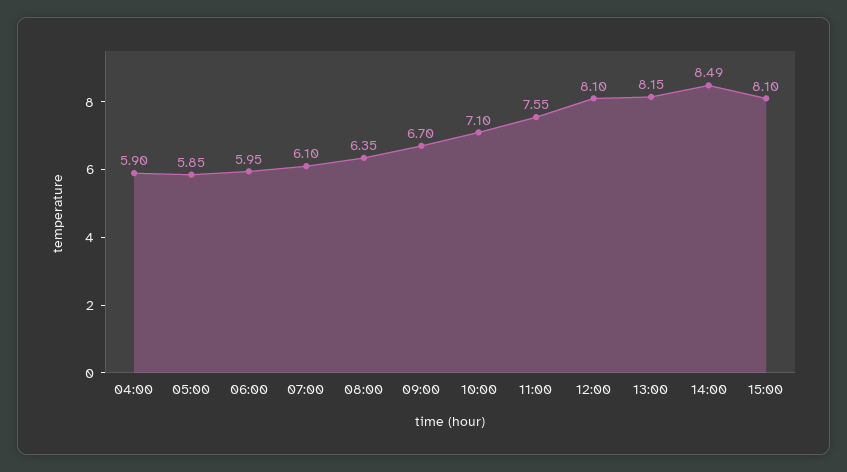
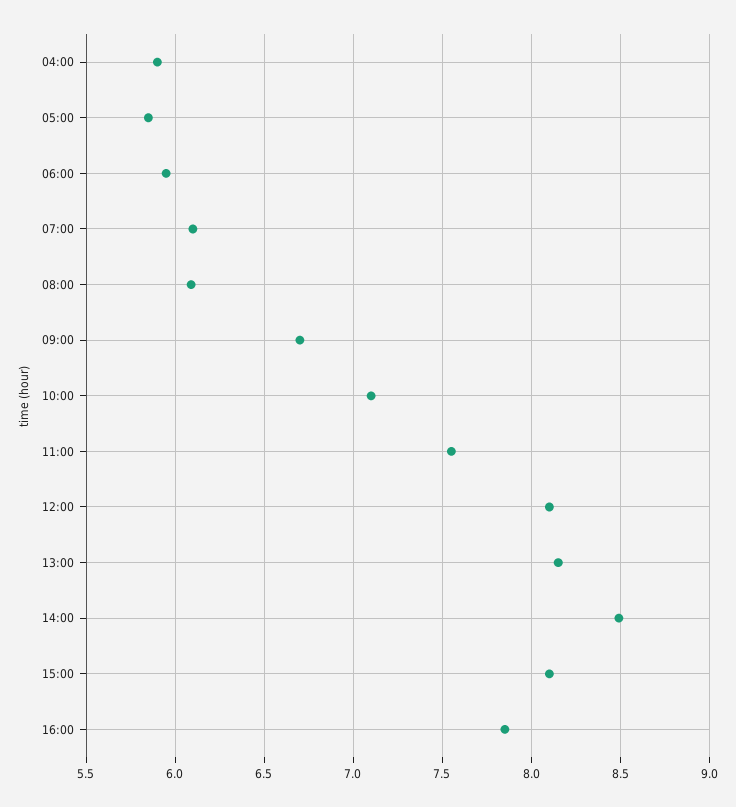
08:00: 6.35 -> 6.1
16:00: none -> 7.85

